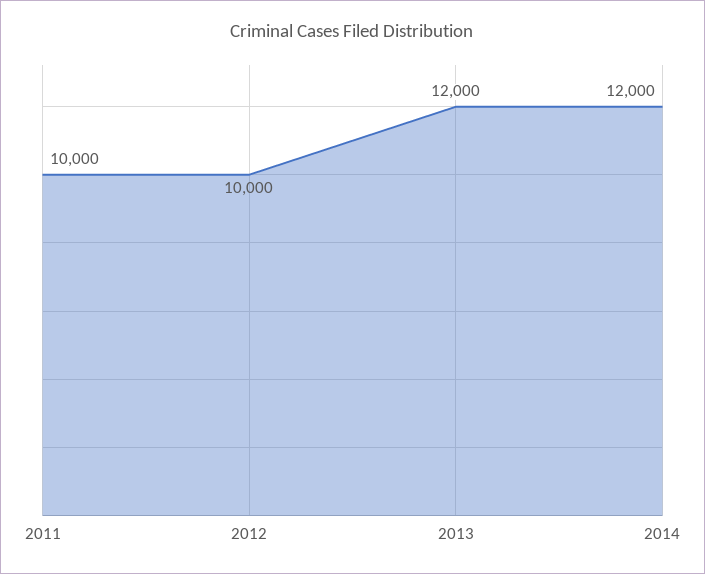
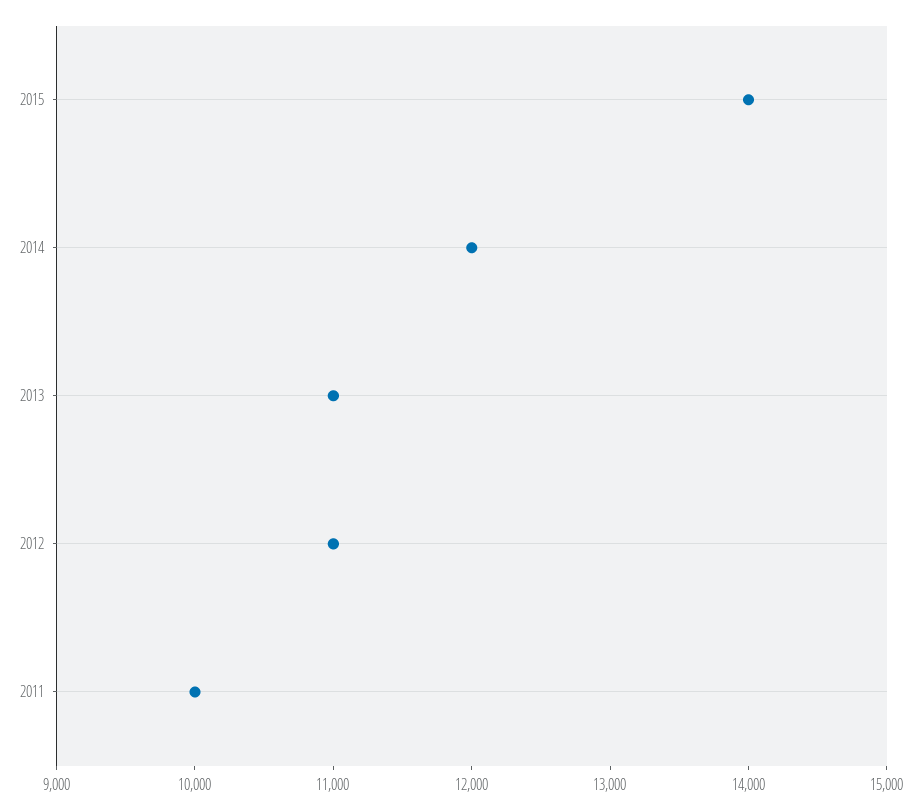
2012: 10000 -> 11000
2013: 12000 -> 11000
2015: none -> 14000

